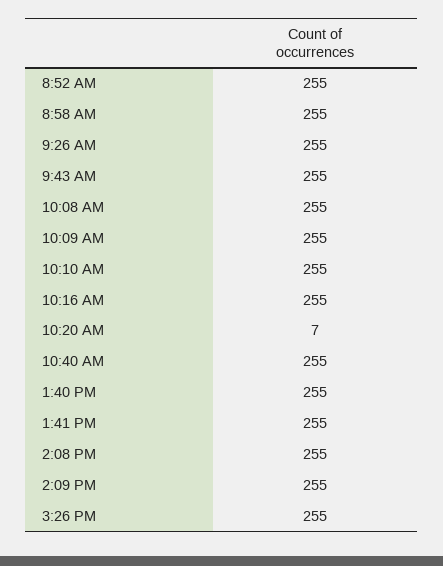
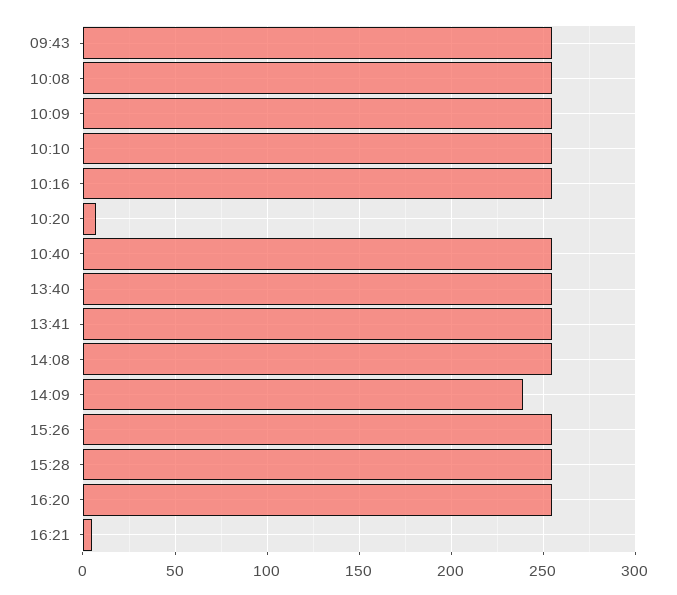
8:52 AM: 255 -> none
8:58 AM: 255 -> none
9:26 AM: 255 -> none
2:09 PM: 255 -> 240
15:28: none -> 255
16:20: none -> 255
16:21: none -> 5

